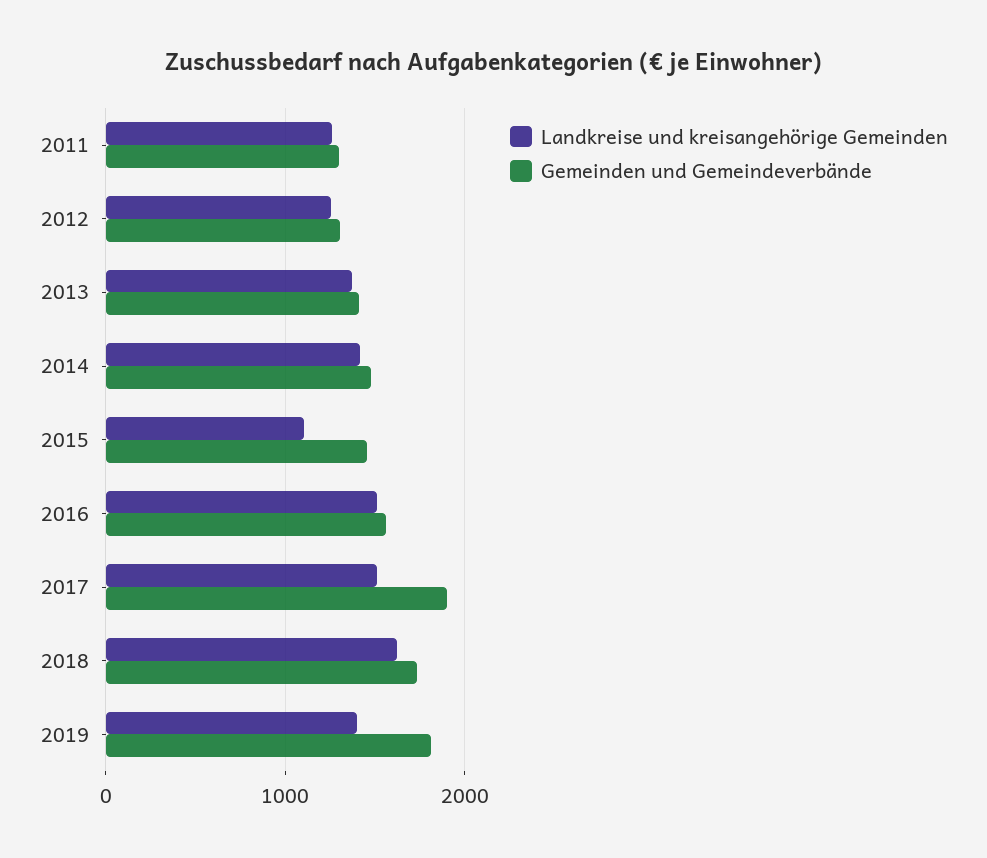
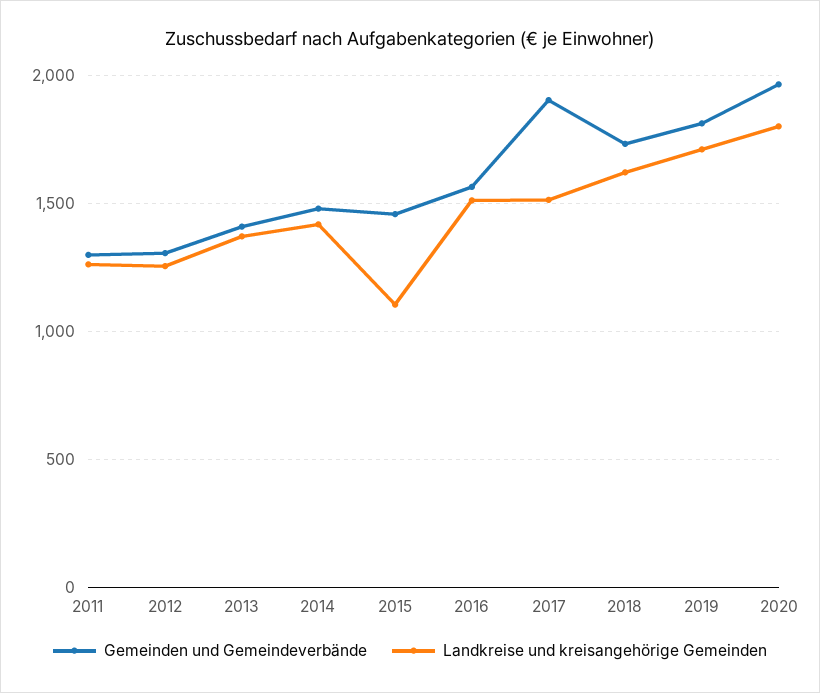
Landkreise und kreisangehörige Gemeinden, 2019: 1400 -> 1700
Gemeinden und Gemeindeverbände, 2020: none -> 1950
Landkreise und kreisangehörige Gemeinden, 2020: none -> 1800

